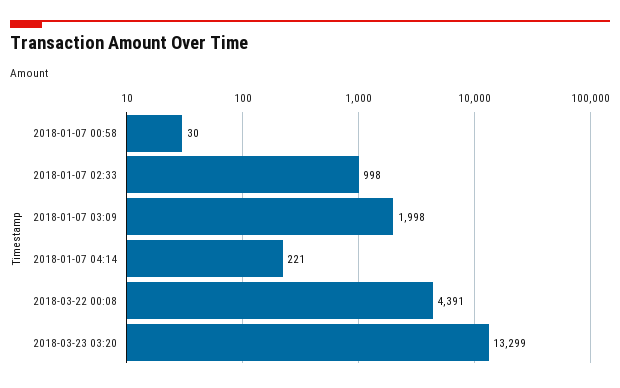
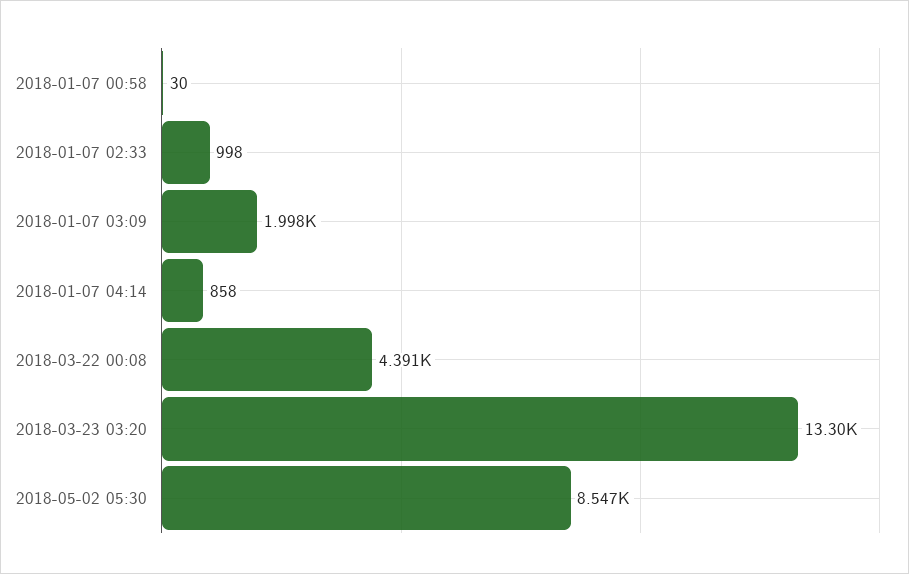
2018-01-07 04:14: 221 -> 858
2018-05-02 05:30: none -> 8547

